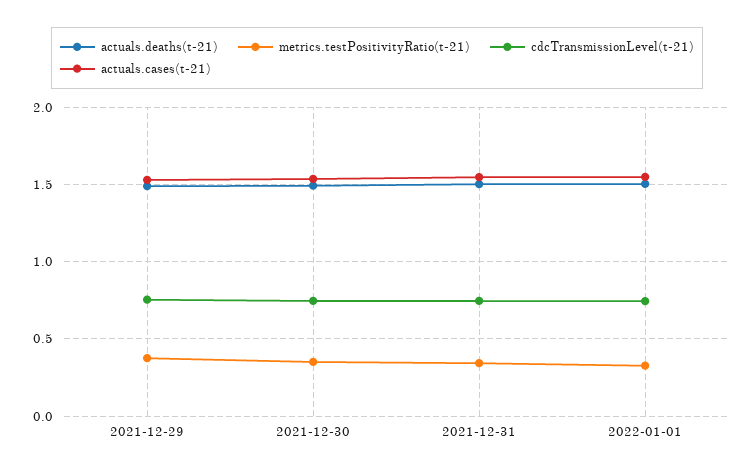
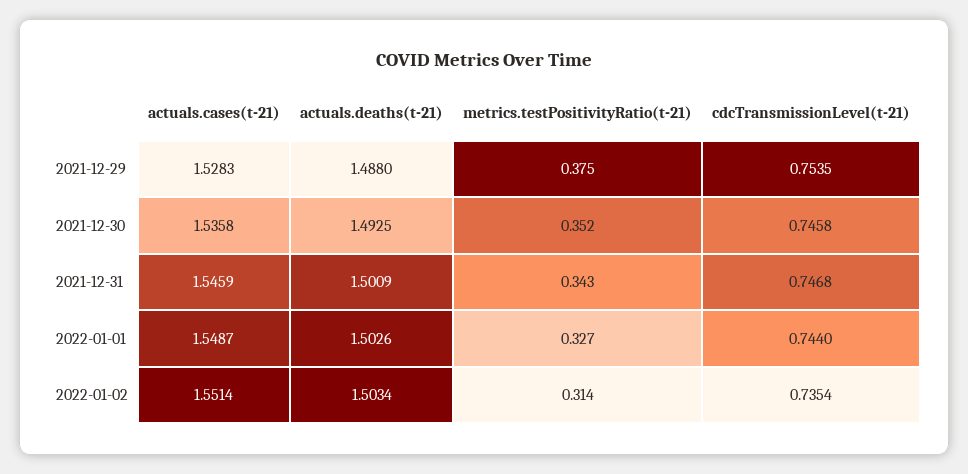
actuals.cases(t-21), 2022-01-02: none -> 1.5514
actuals.deaths(t-21), 2022-01-02: none -> 1.5034
metrics.testPositivityRatio(t-21), 2022-01-02: none -> 0.314
cdcTransmissionLevel(t-21), 2022-01-02: none -> 0.7354

